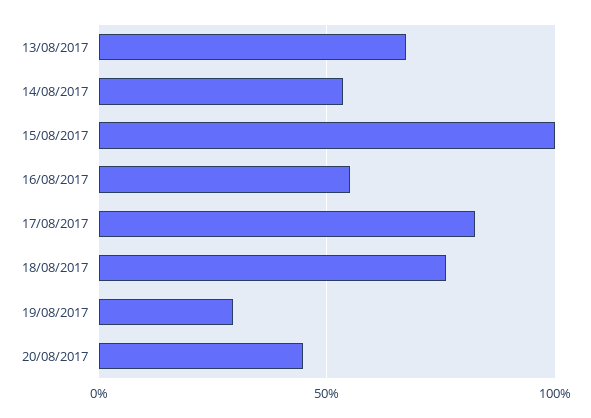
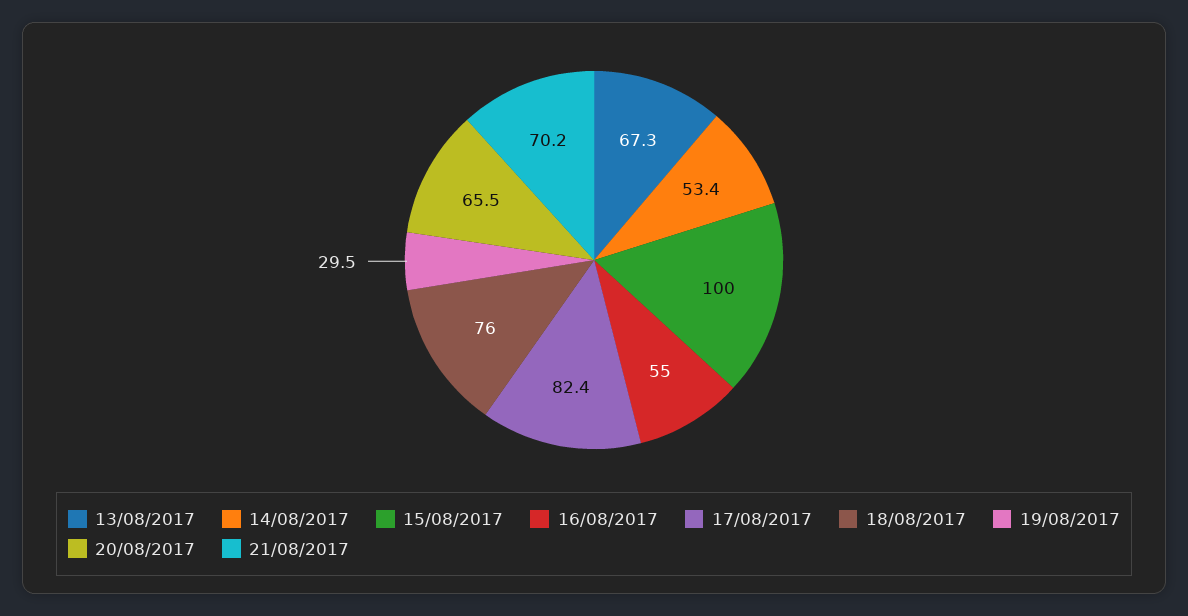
20/08/2017: 45 -> 65.5
21/08/2017: none -> 70.2

